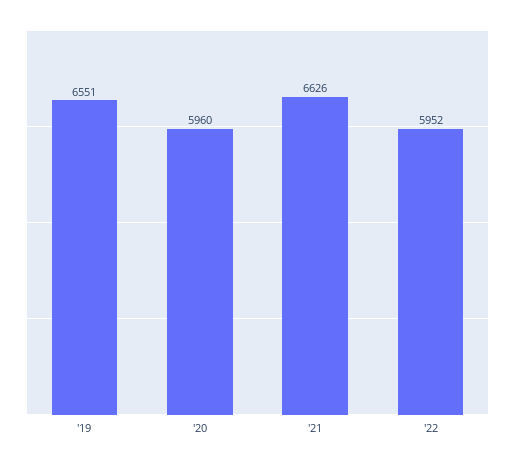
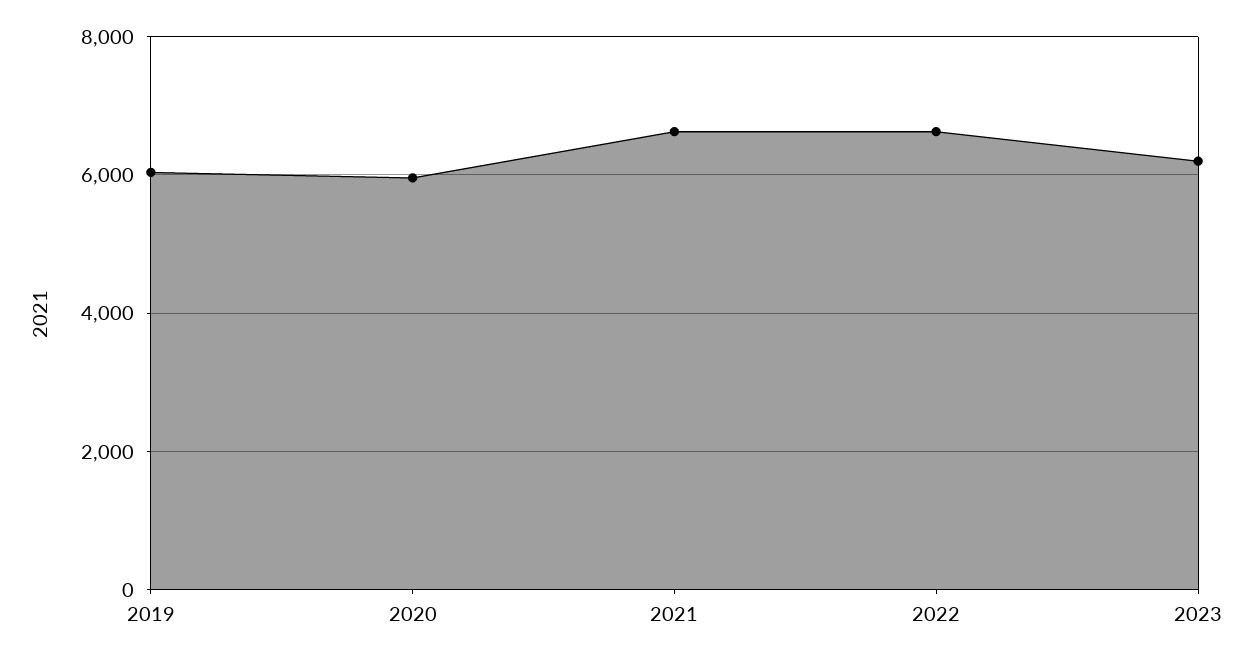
'19: 6551 -> 6000
'22: 5952 -> 6600
2023: none -> 6200

